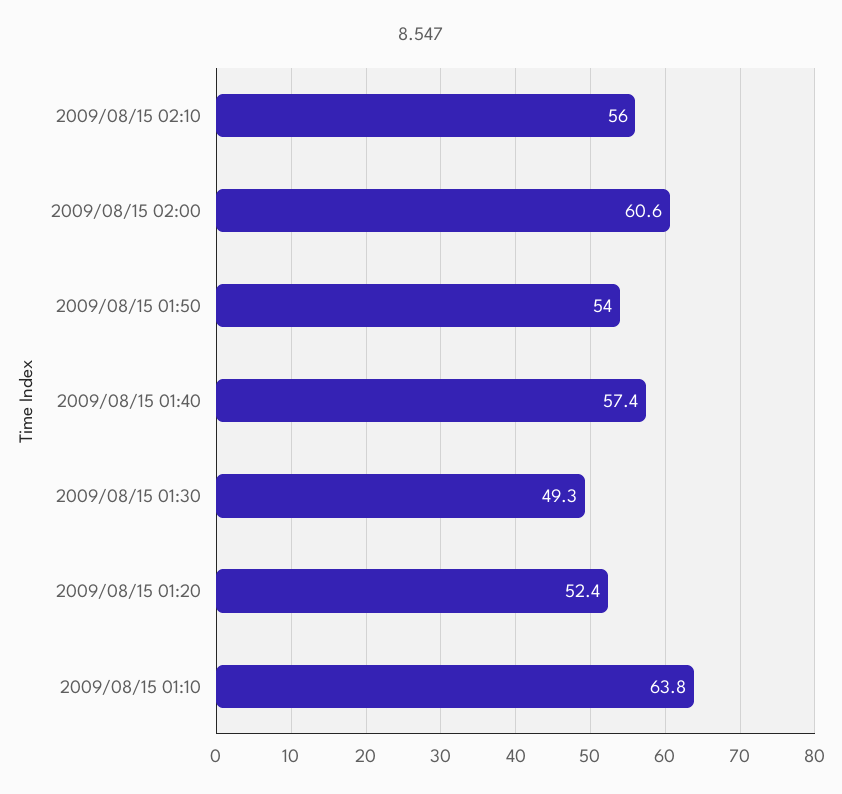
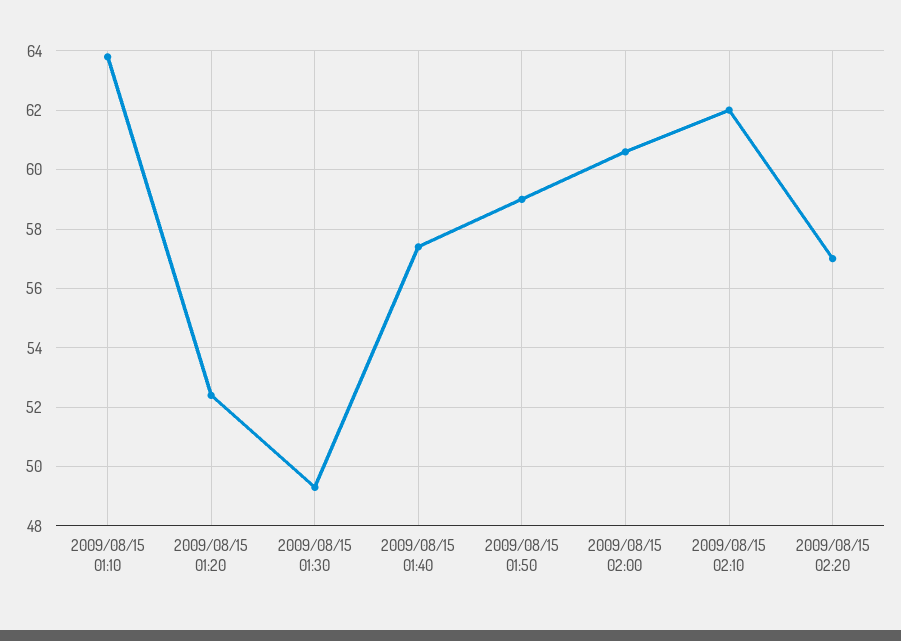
2009/08/15 02:10: 56 -> 62
2009/08/15 01:50: 54 -> 59
2009/08/15 02:20: none -> 57

